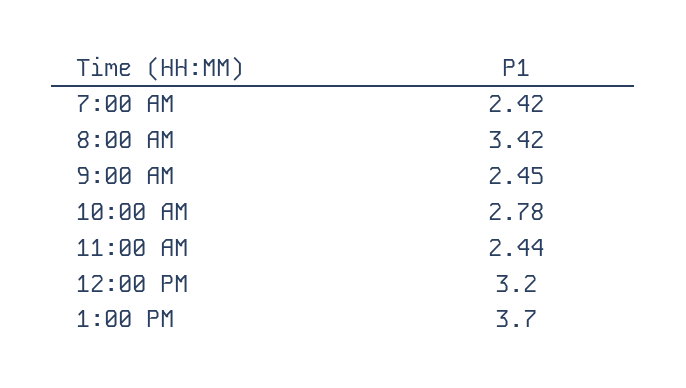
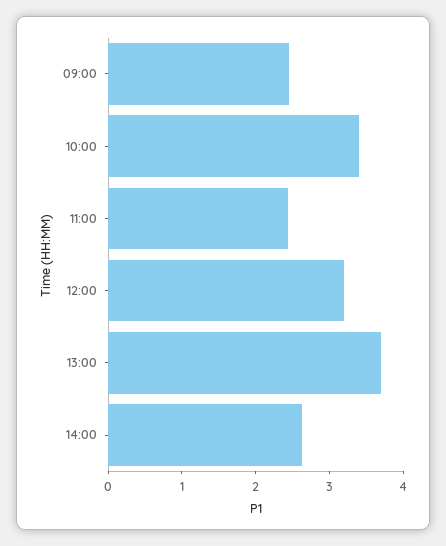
7:00 AM: 2.42 -> none
8:00 AM: 3.42 -> none
10:00 AM: 2.78 -> 3.4
14:00: none -> 2.6

